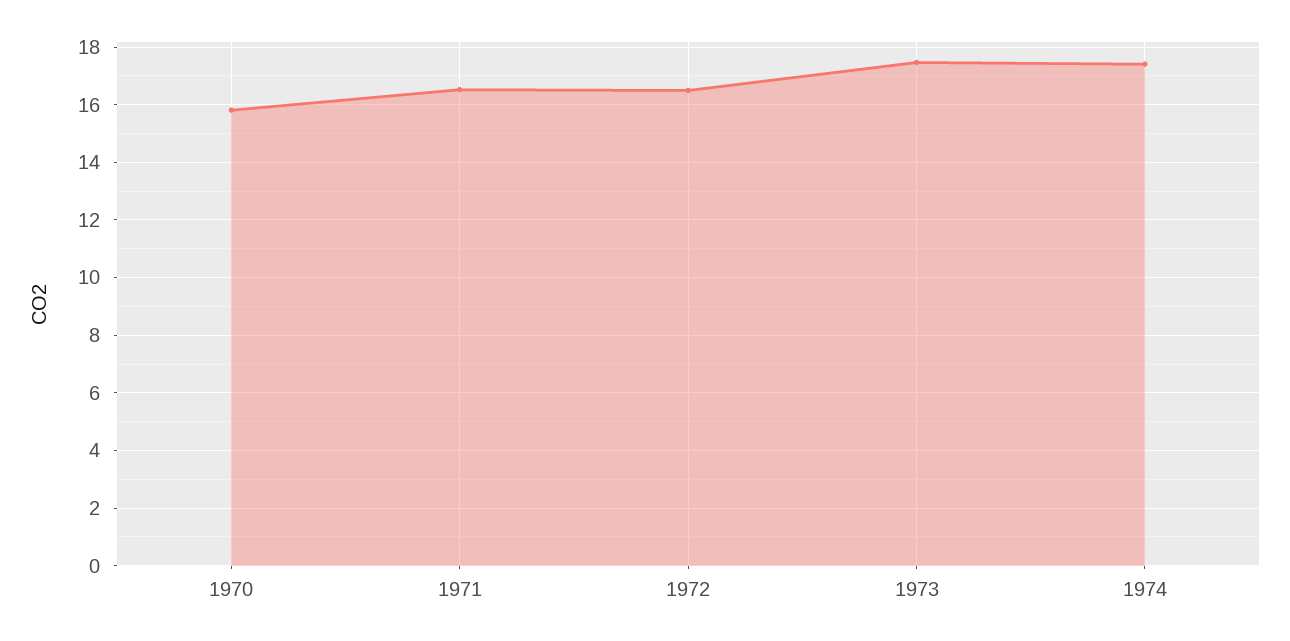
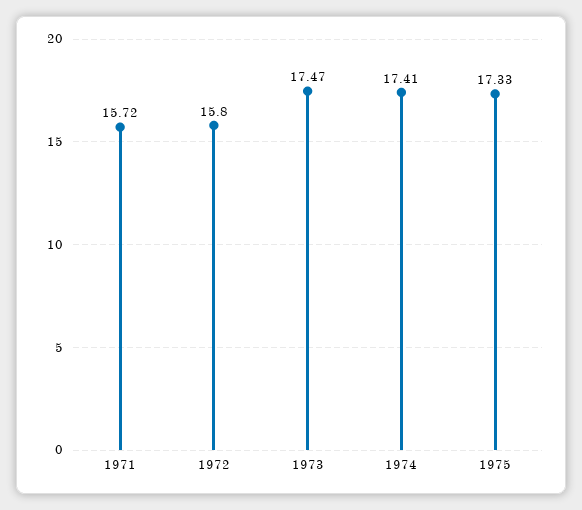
1970: 15.75 -> none
1971: 16.5 -> 15.72
1972: 16.5 -> 15.8
1975: none -> 17.33

